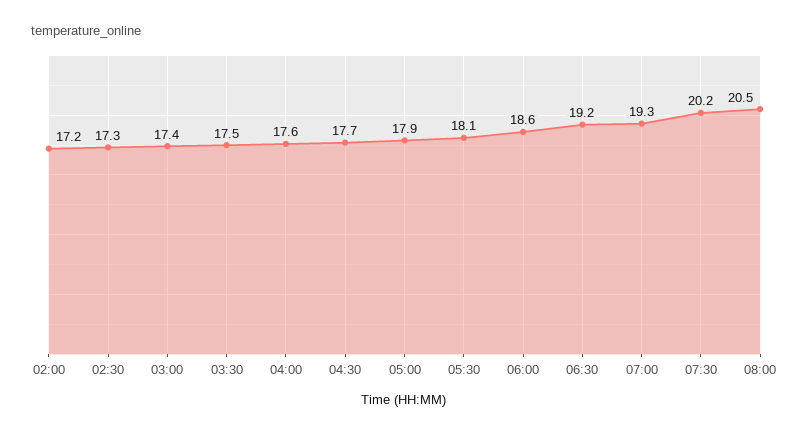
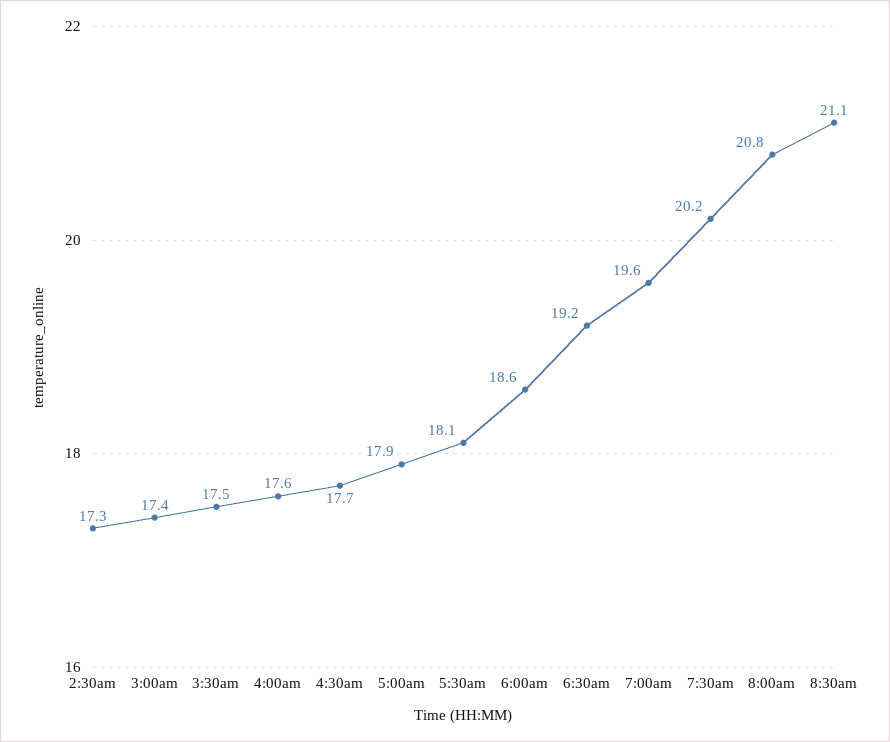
02:00: 17.2 -> none
07:00: 19.3 -> 19.6
08:00: 20.5 -> 20.8
8:30am: none -> 21.1

